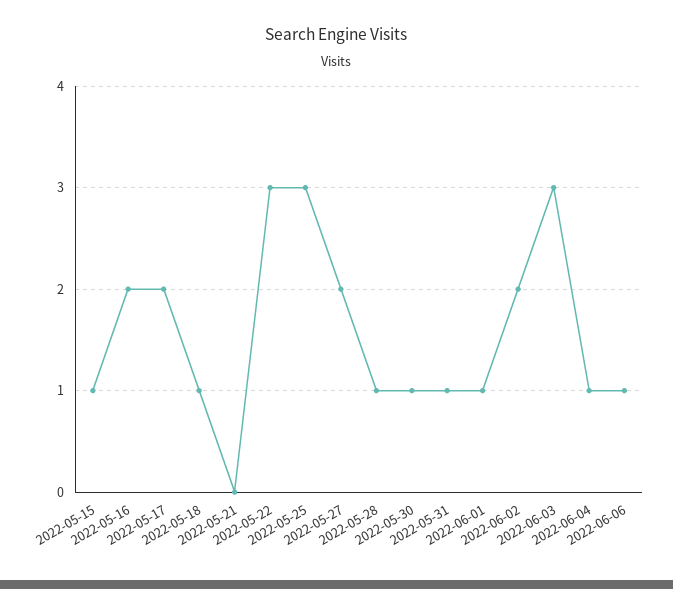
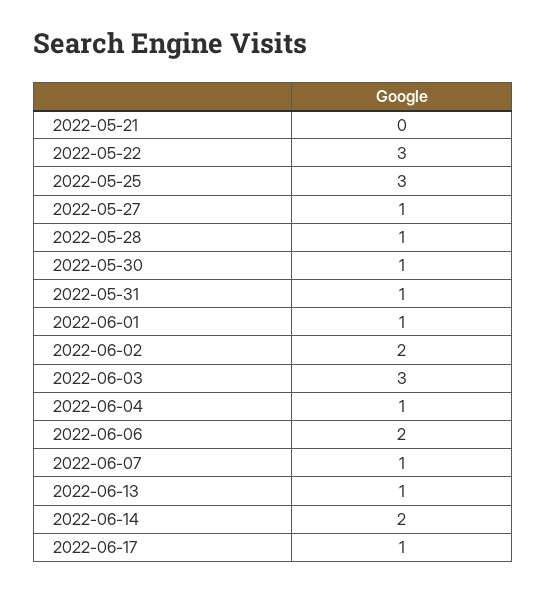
2022-05-15: 1 -> none
2022-05-16: 2 -> none
2022-05-17: 2 -> none
2022-05-18: 1 -> none
2022-05-27: 2 -> 1
2022-06-06: 1 -> 2
2022-06-07: none -> 1
2022-06-13: none -> 1
2022-06-14: none -> 2
2022-06-17: none -> 1

